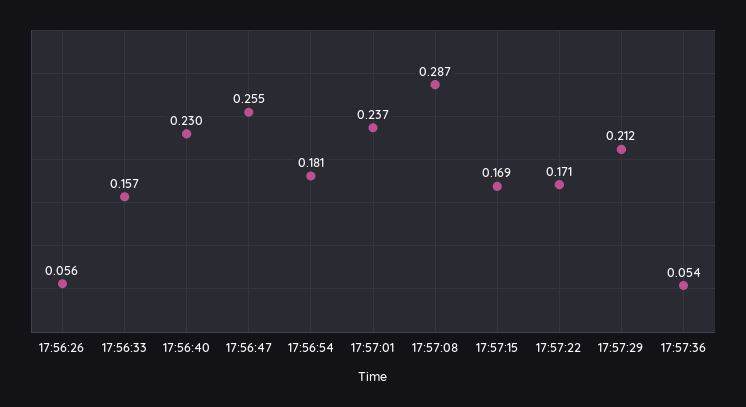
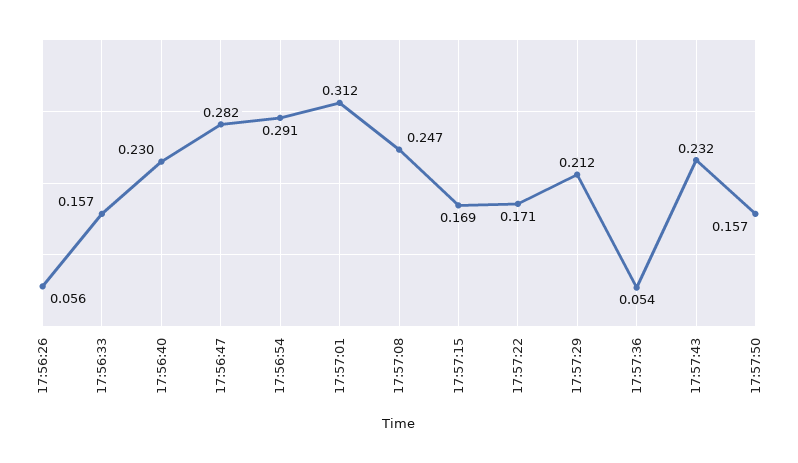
17:56:47: 0.255 -> 0.282
17:56:54: 0.181 -> 0.291
17:57:01: 0.237 -> 0.312
17:57:08: 0.287 -> 0.247
17:57:43: none -> 0.232
17:57:50: none -> 0.157

